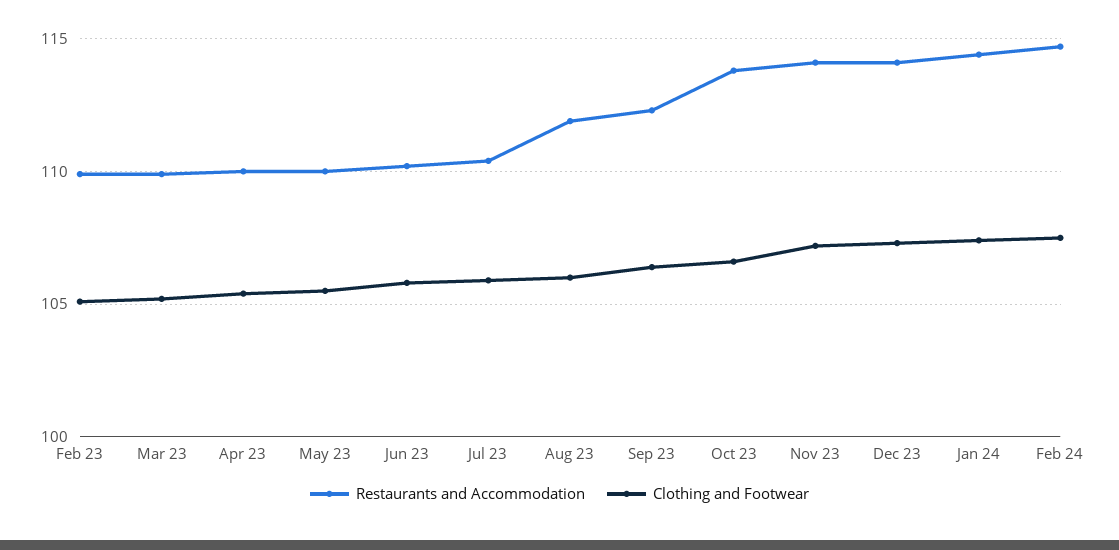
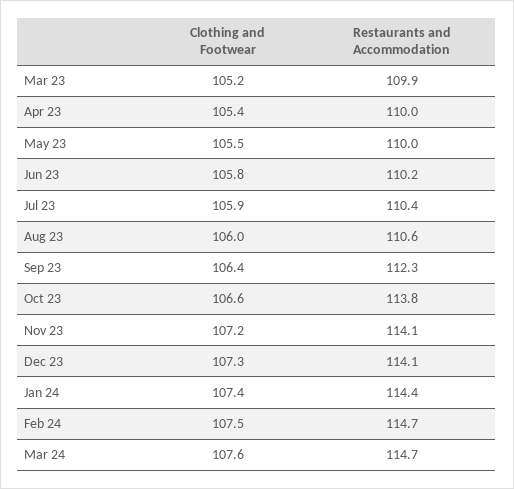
Restaurants and Accommodation, Feb 23: 110 -> none
Clothing and Footwear, Feb 23: 105 -> none
Restaurants and Accommodation, Aug 23: 112 -> 110.6
Clothing and Footwear, Mar 24: none -> 107.6
Restaurants and Accommodation, Mar 24: none -> 114.7

